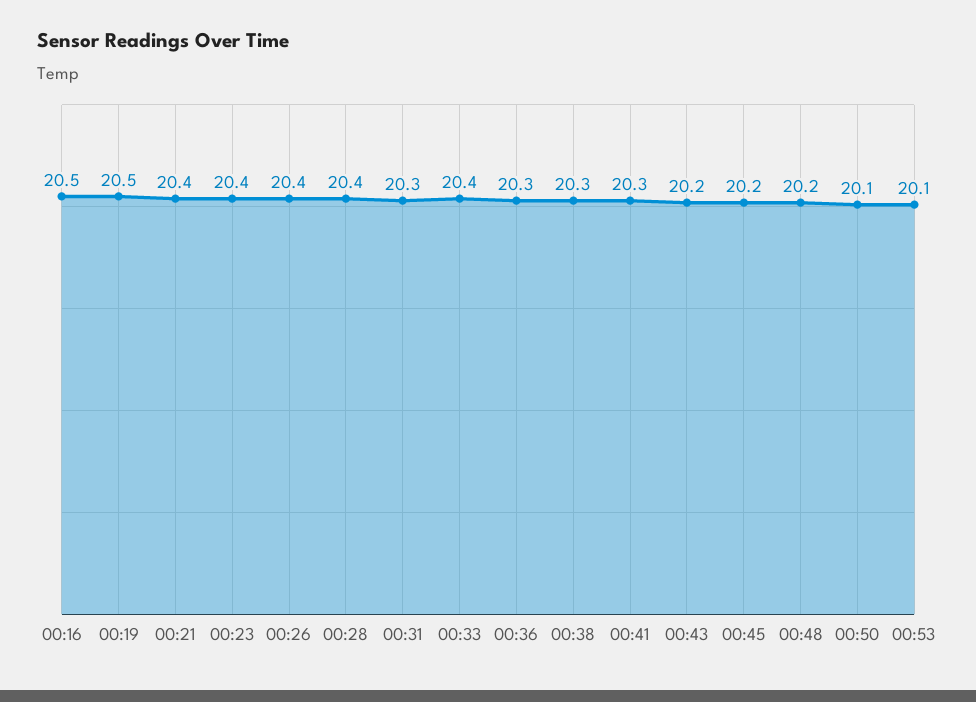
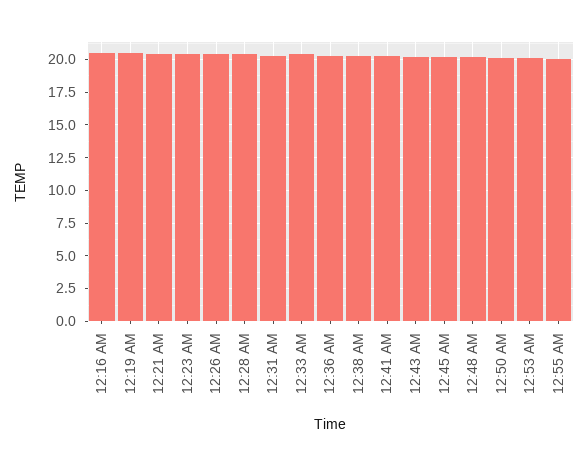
12:55 AM: none -> 20

